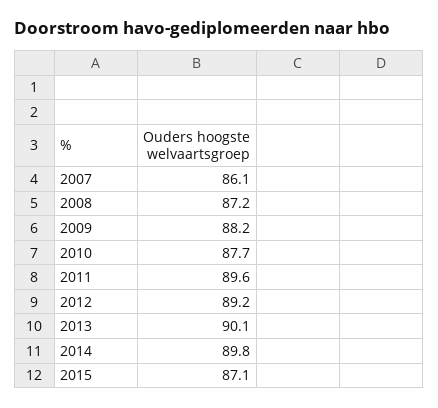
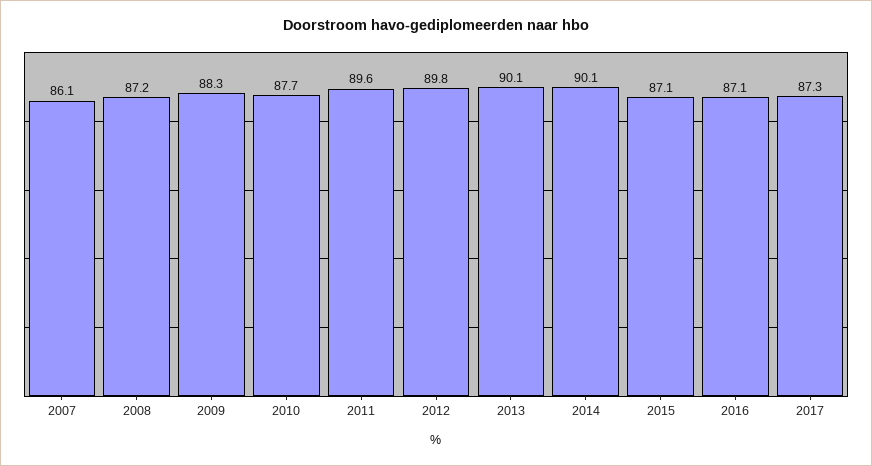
2009: 88.2 -> 88.3
2012: 89.2 -> 89.8
2014: 89.8 -> 90.1
2016: none -> 87.1
2017: none -> 87.3

